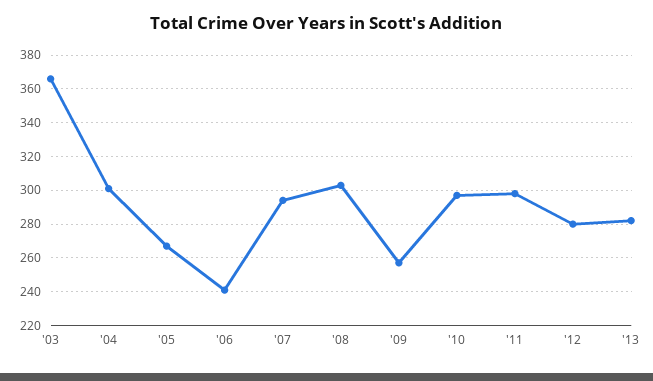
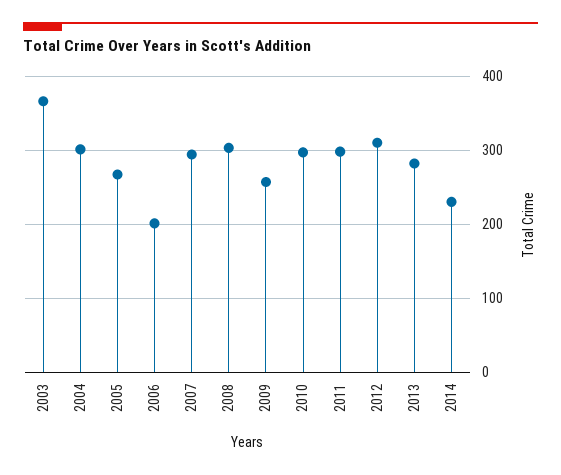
'06: 240 -> 200
'12: 280 -> 310
2014: none -> 230

